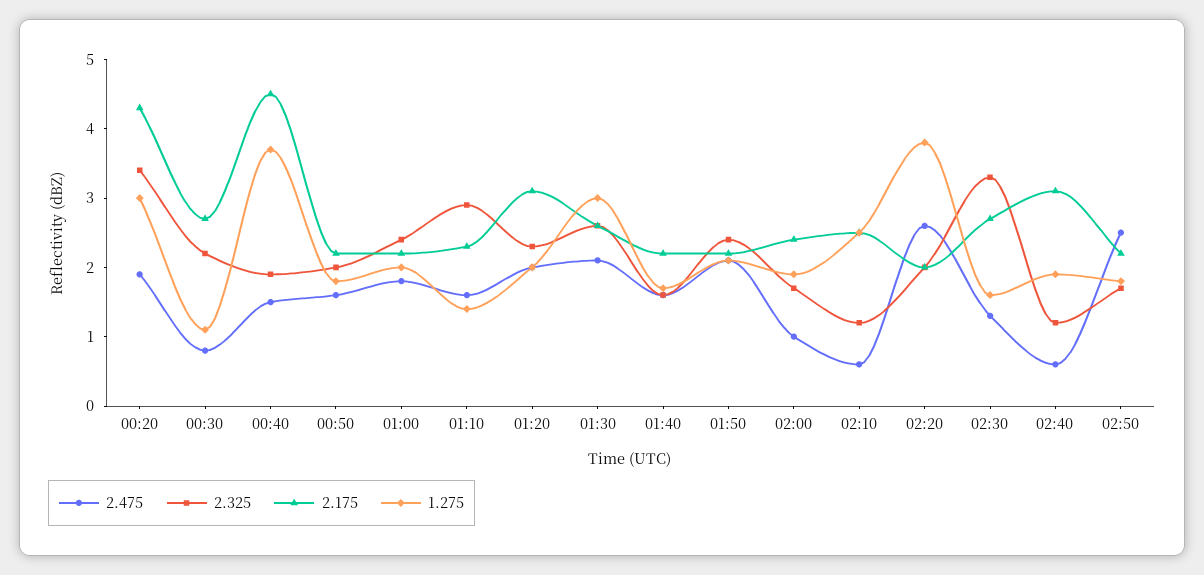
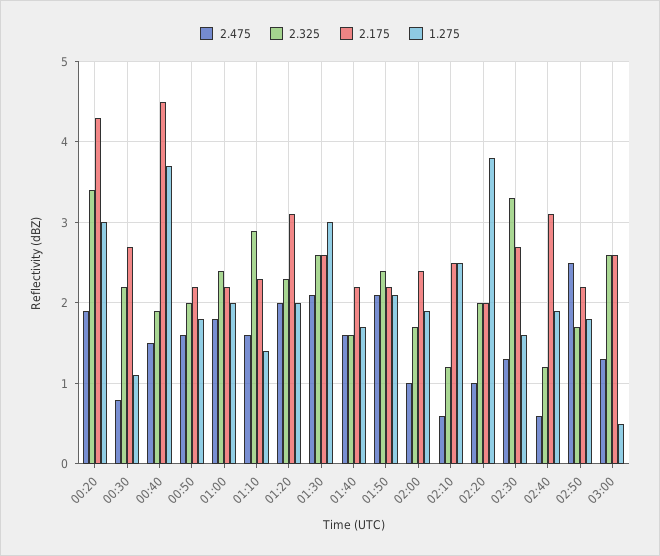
2.475, 02:20: 2.5 -> 1
2.475, 03:00: none -> 1.3
2.325, 03:00: none -> 2.6
2.175, 03:00: none -> 2.6
1.275, 03:00: none -> 0.5

